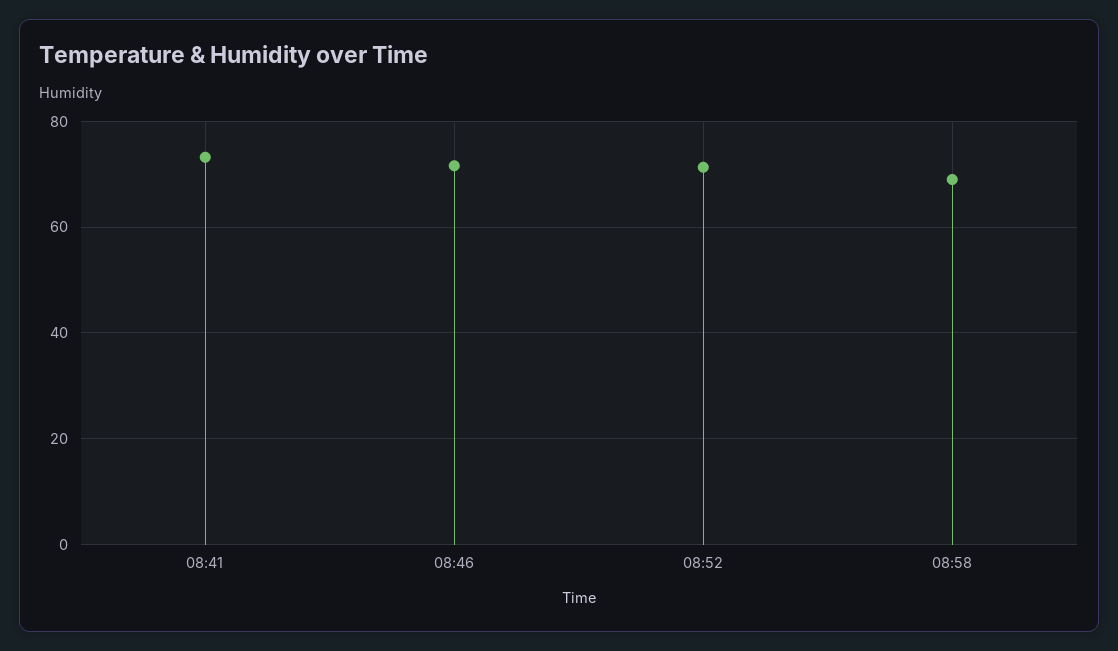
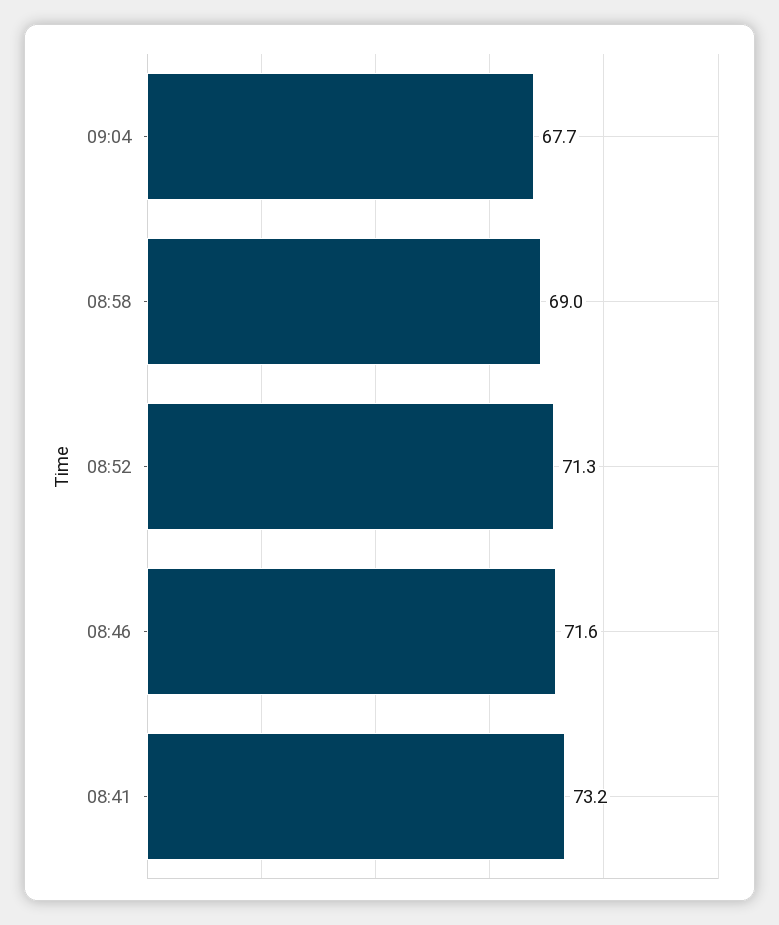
09:04: none -> 67.7

